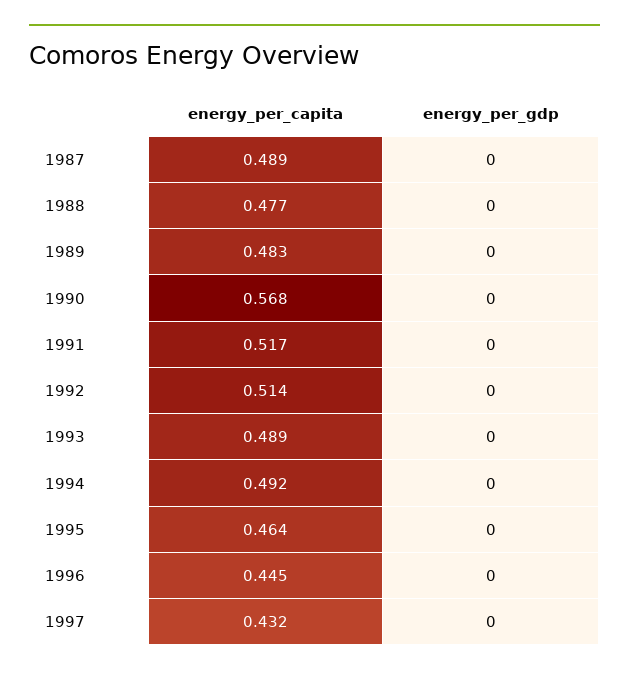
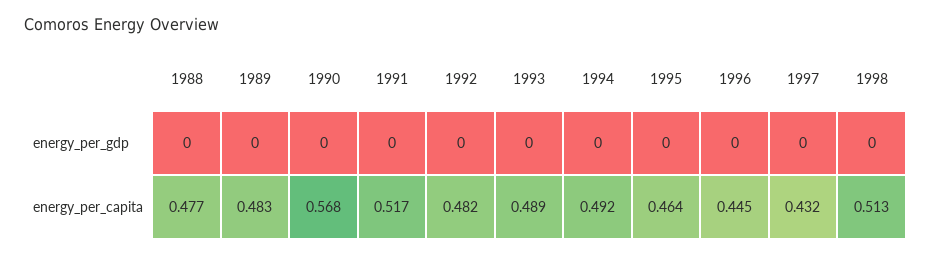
energy_per_capita, 1987: 0.489 -> none
energy_per_gdp, 1987: 0 -> none
energy_per_capita, 1992: 0.514 -> 0.482
energy_per_gdp, 1998: none -> 0
energy_per_capita, 1998: none -> 0.513

